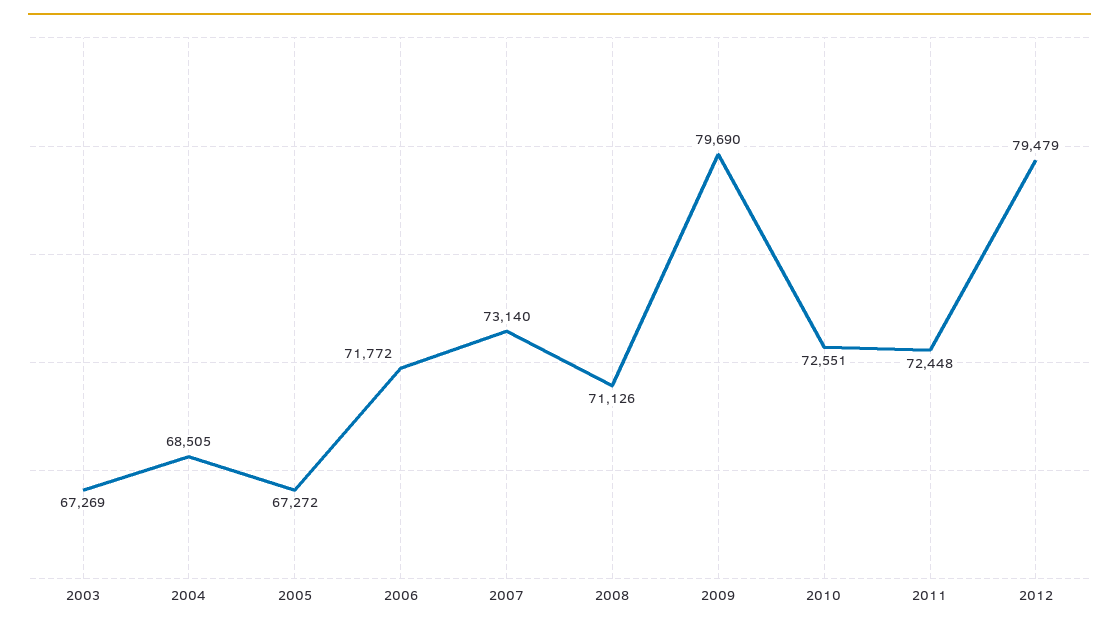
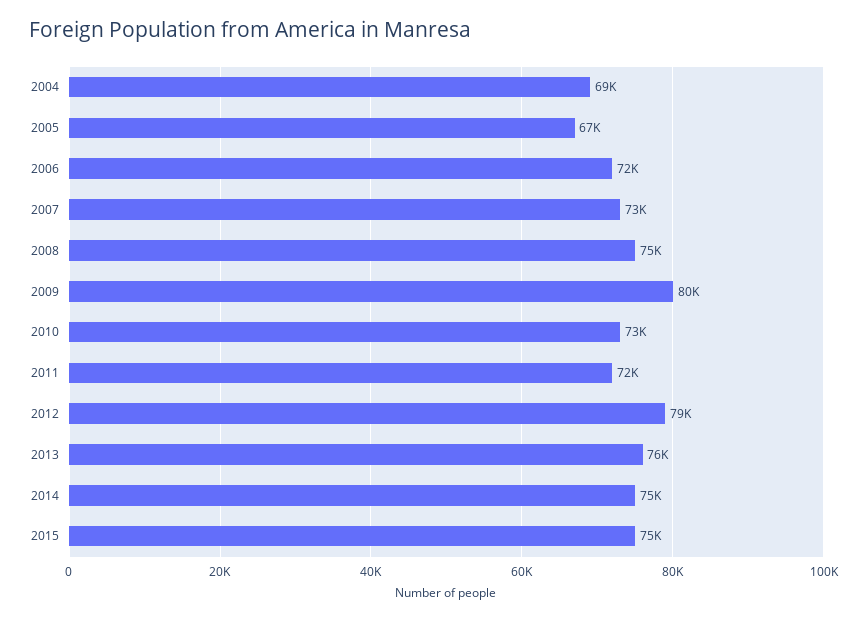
2003: 67269 -> none
2008: 71126 -> 75000
2013: none -> 76000
2014: none -> 75000
2015: none -> 75000

